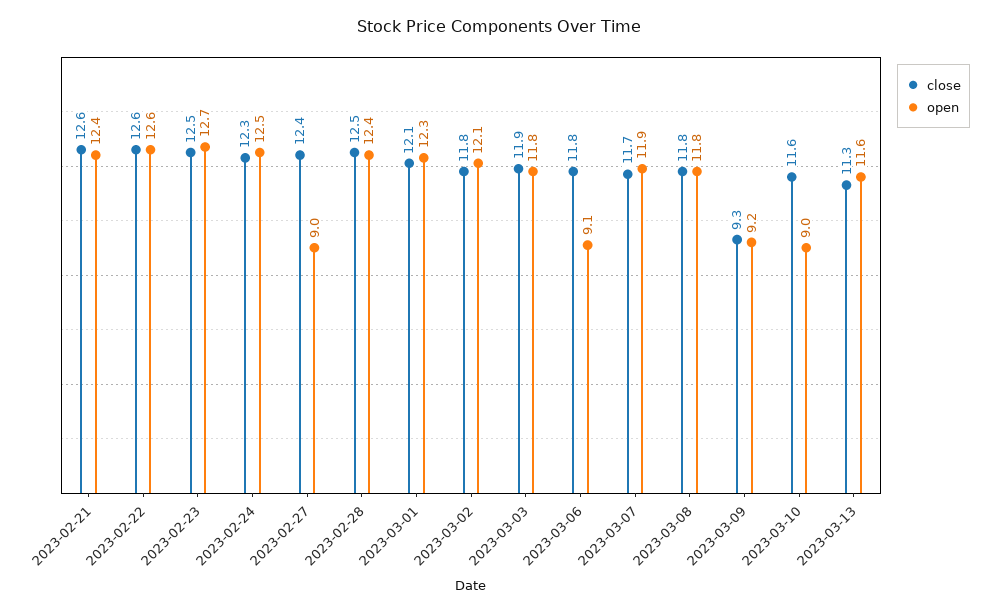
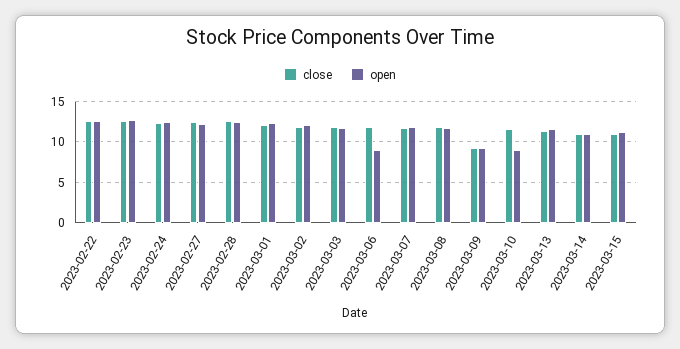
close, 2023-02-21: 12.6 -> none
open, 2023-02-21: 12.4 -> none
open, 2023-02-27: 9 -> 12
close, 2023-03-14: none -> 11
open, 2023-03-14: none -> 11
close, 2023-03-15: none -> 11
open, 2023-03-15: none -> 11

